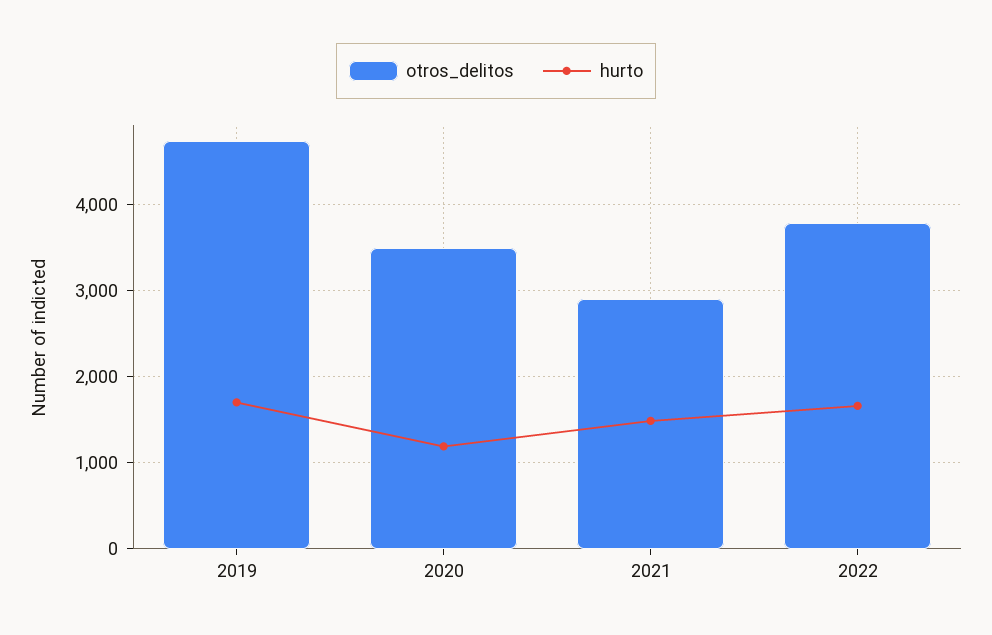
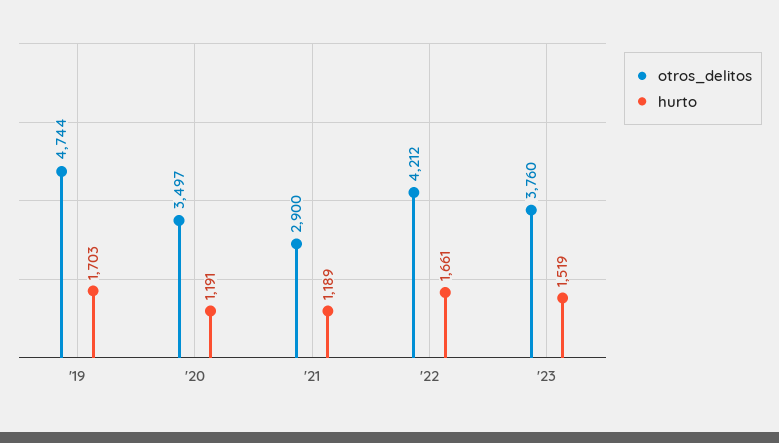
hurto, 2021: 1500 -> 1189
otros_delitos, 2022: 3800 -> 4212
otros_delitos, '23: none -> 3760
hurto, '23: none -> 1519

